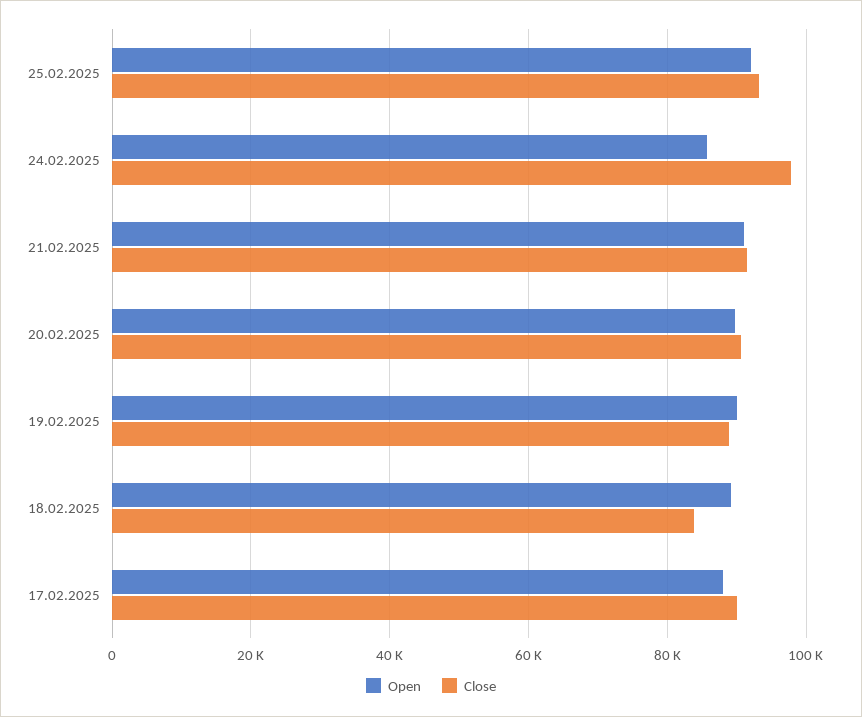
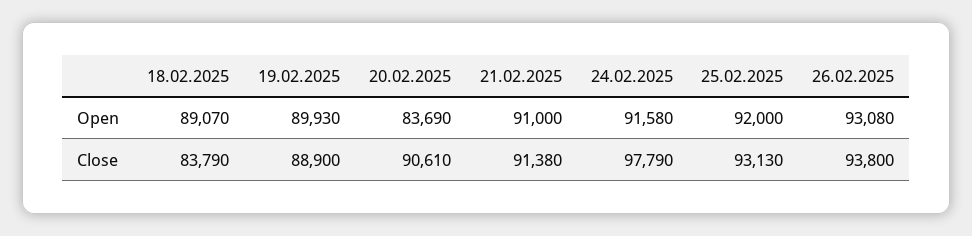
Open, 24.02.2025: 86000 -> 91580
Open, 20.02.2025: 90000 -> 83690
Open, 17.02.2025: 88000 -> none
Close, 17.02.2025: 90000 -> none
Open, 26.02.2025: none -> 93080
Close, 26.02.2025: none -> 93800

